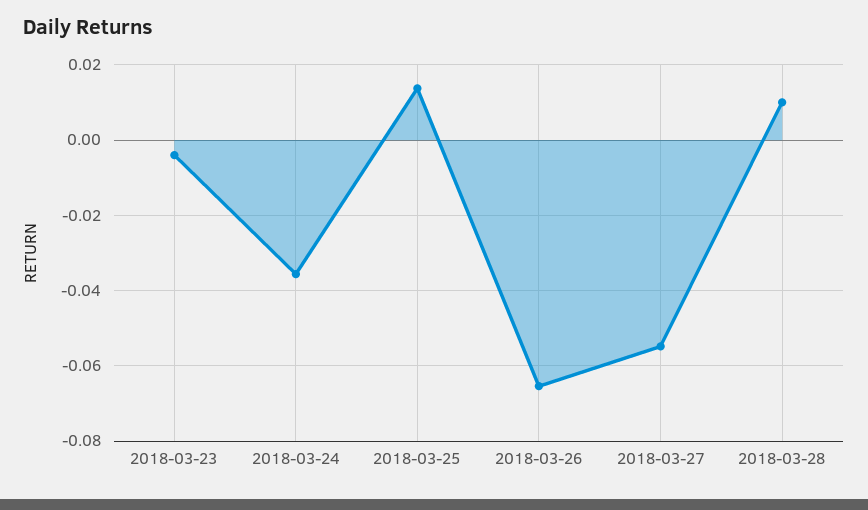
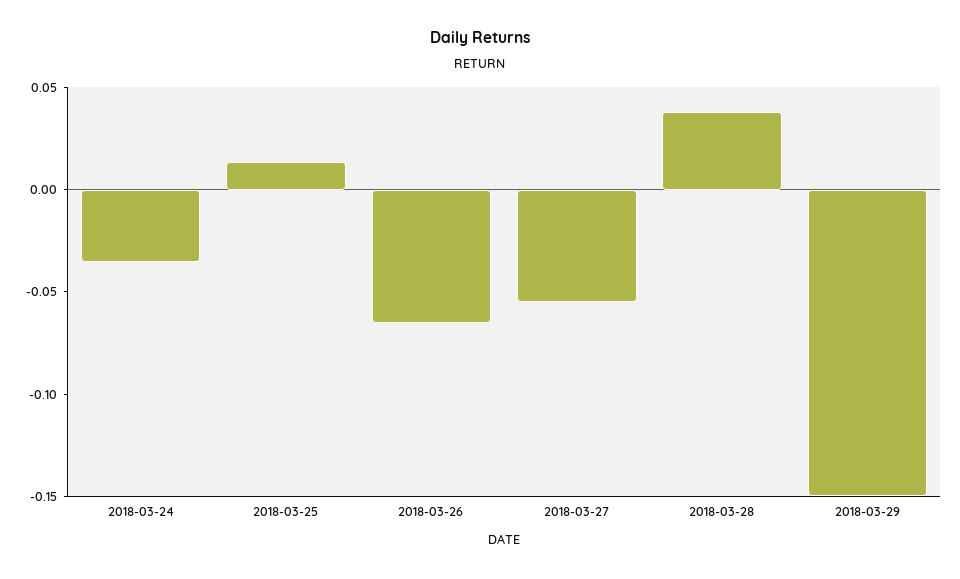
2018-03-23: -0.004 -> none
2018-03-28: 0.01 -> 0.04
2018-03-29: none -> -0.15

